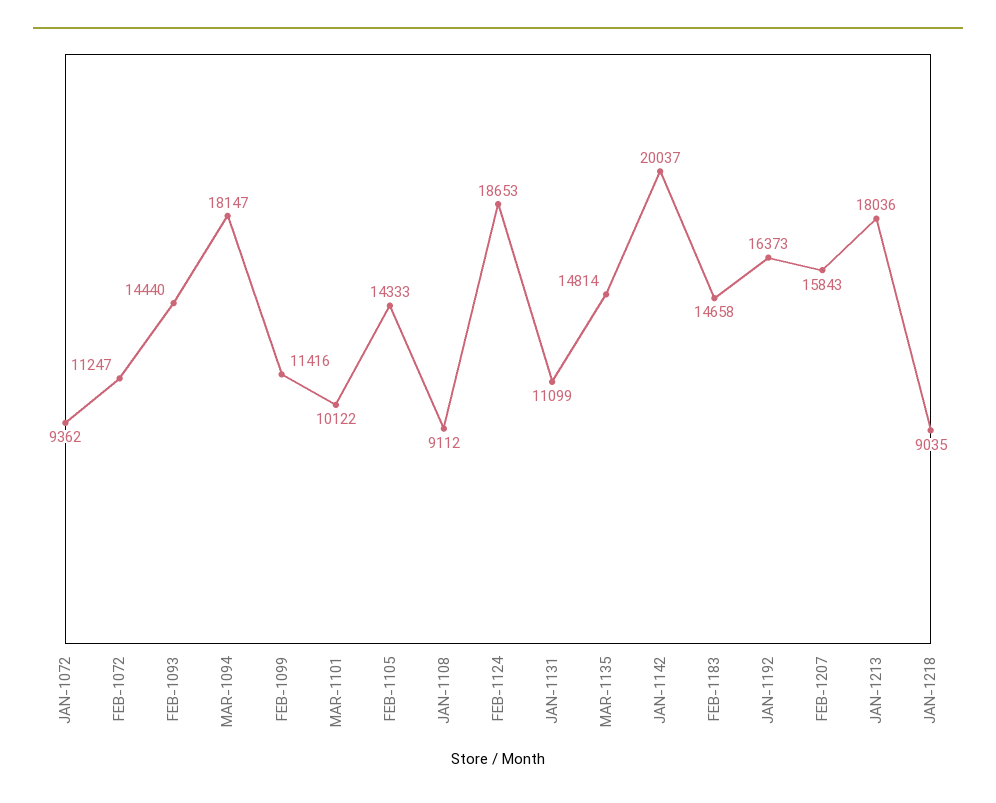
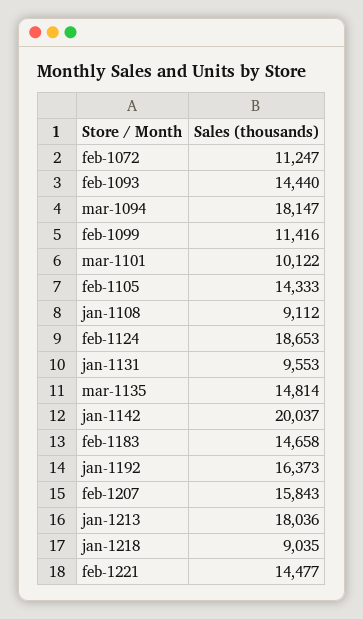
JAN-1072: 9362 -> none
JAN-1131: 11099 -> 9553
feb-1221: none -> 14477

